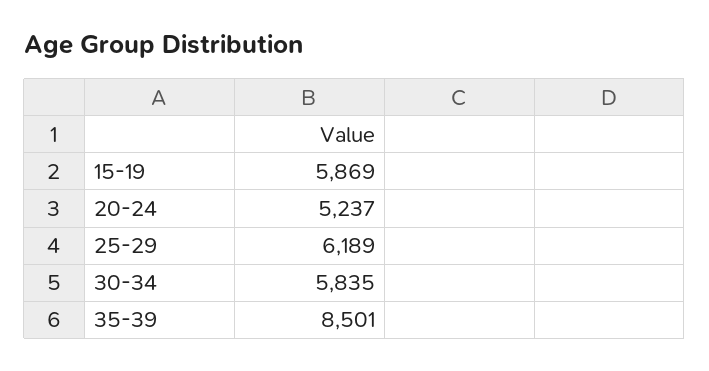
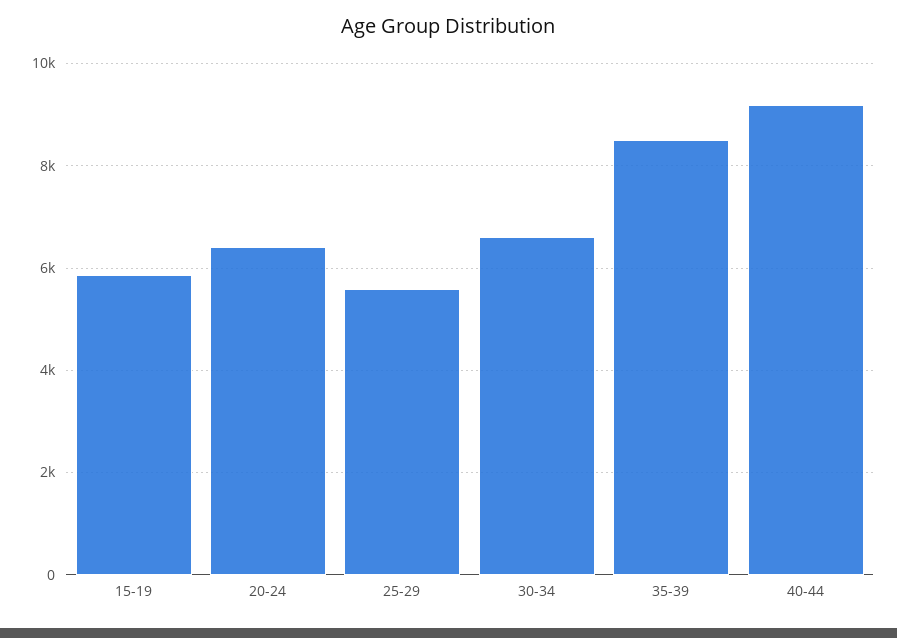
20-24: 5237 -> 6400
25-29: 6189 -> 5600
30-34: 5835 -> 6600
40-44: none -> 9200

